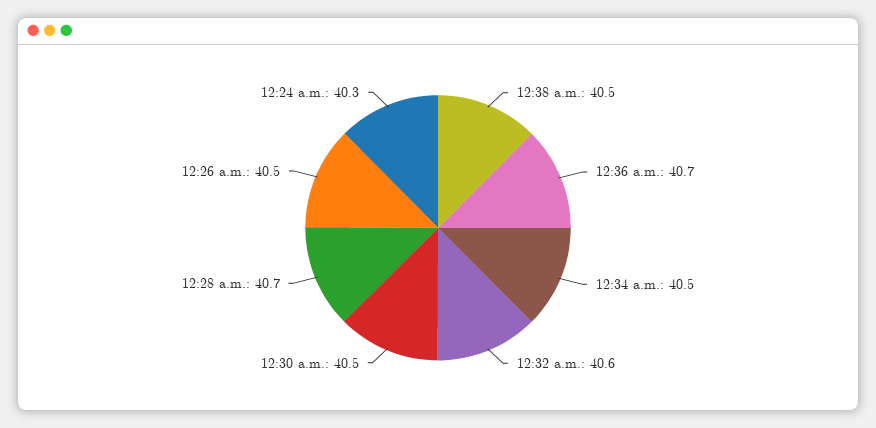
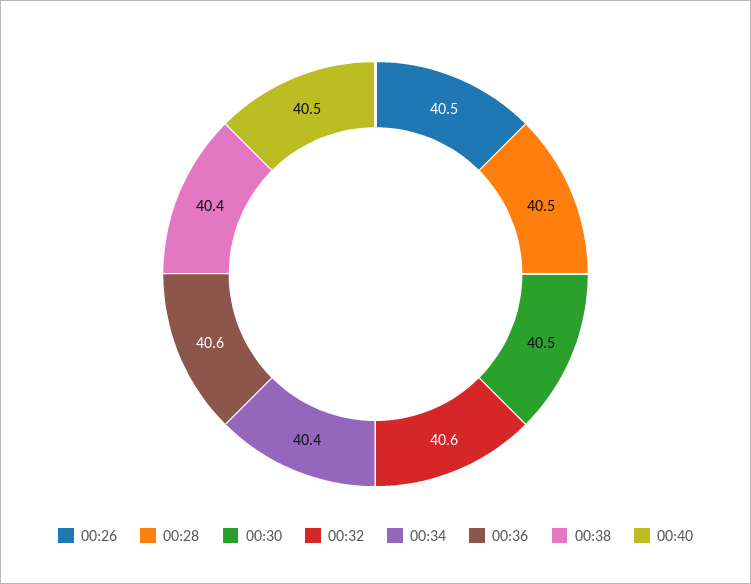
12:38 a.m.: 40.5 -> 40.4
12:36 a.m.: 40.7 -> 40.6
12:34 a.m.: 40.5 -> 40.4
12:28 a.m.: 40.7 -> 40.5
12:24 a.m.: 40.3 -> none
00:40: none -> 40.5

